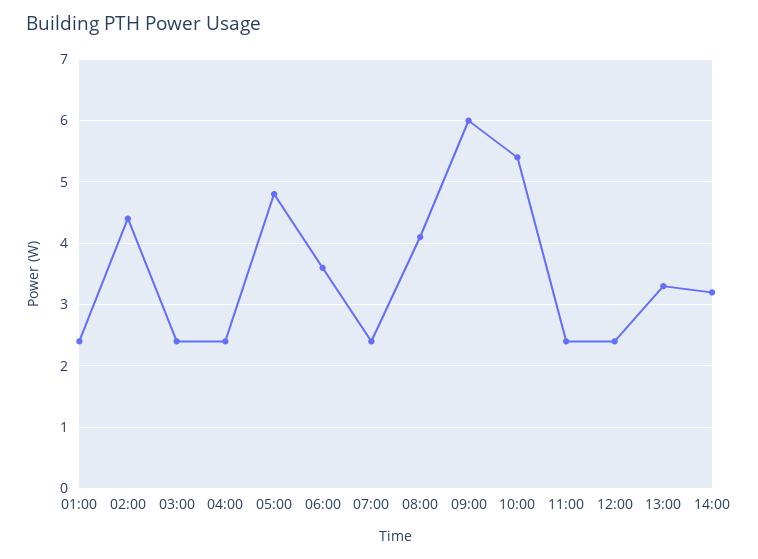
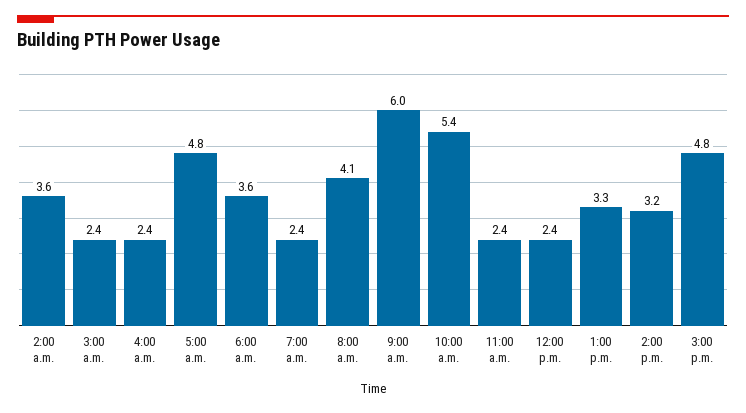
01:00: 2.4 -> none
02:00: 4.4 -> 3.6
3:00 p.m.: none -> 4.8

